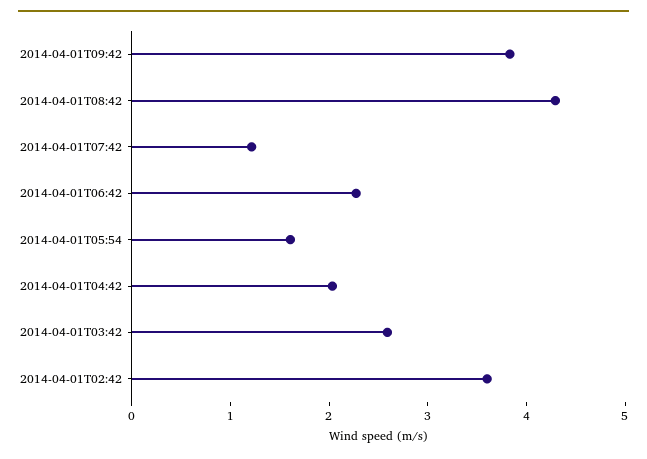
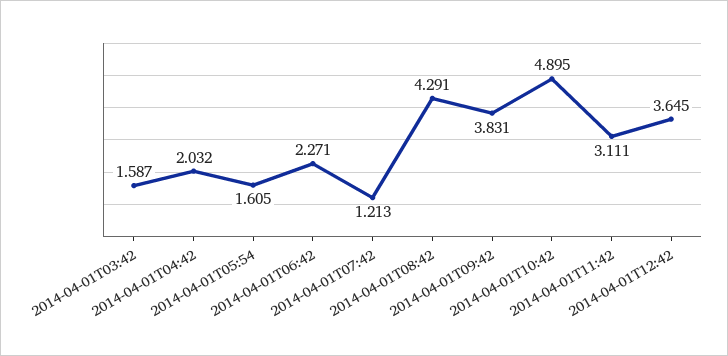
2014-04-01T03:42: 2.6 -> 1.587
2014-04-01T02:42: 3.6 -> none
2014-04-01T10:42: none -> 4.895
2014-04-01T11:42: none -> 3.111
2014-04-01T12:42: none -> 3.645

